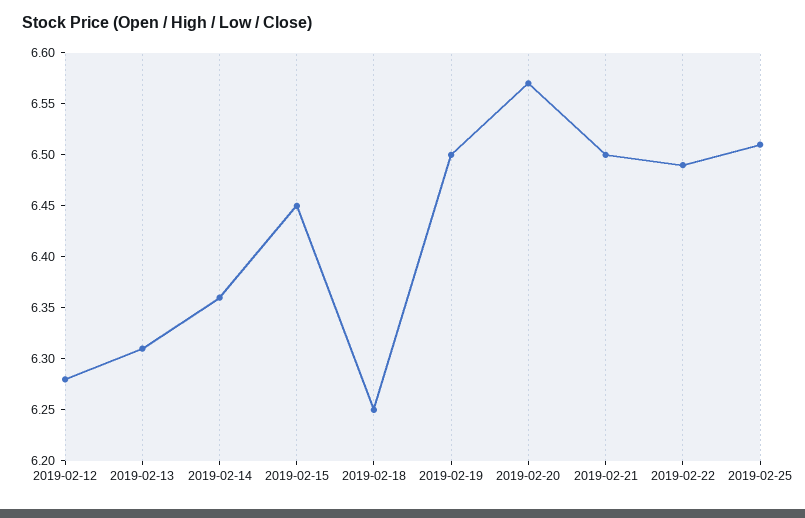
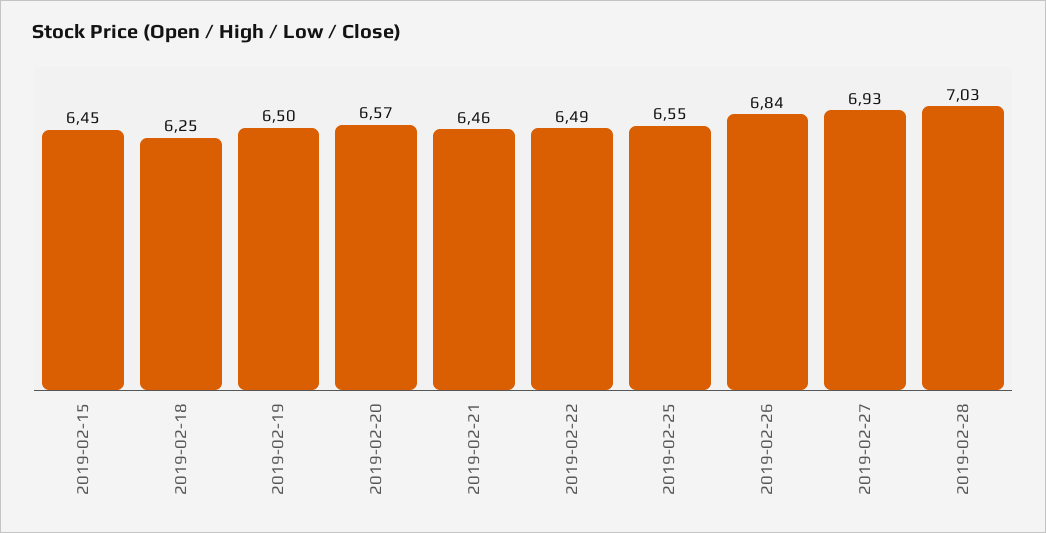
2019-02-12: 6.28 -> none
2019-02-13: 6.31 -> none
2019-02-14: 6.36 -> none
2019-02-21: 6.5 -> 6.46
2019-02-25: 6.51 -> 6.55
2019-02-26: none -> 6.84
2019-02-27: none -> 6.93
2019-02-28: none -> 7.03

